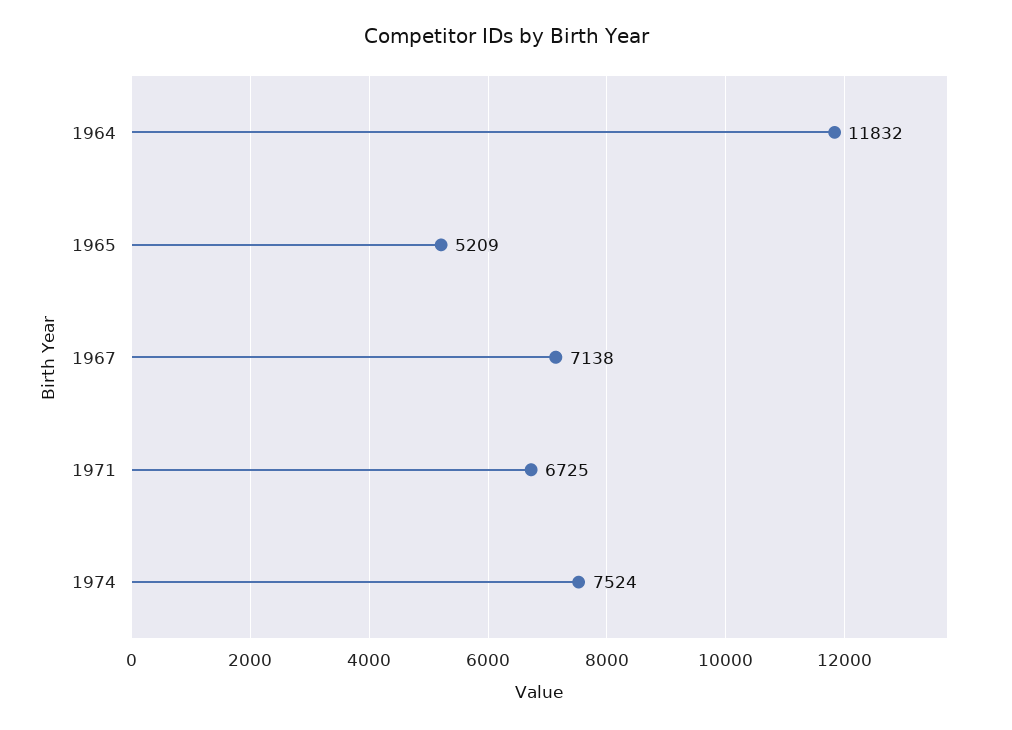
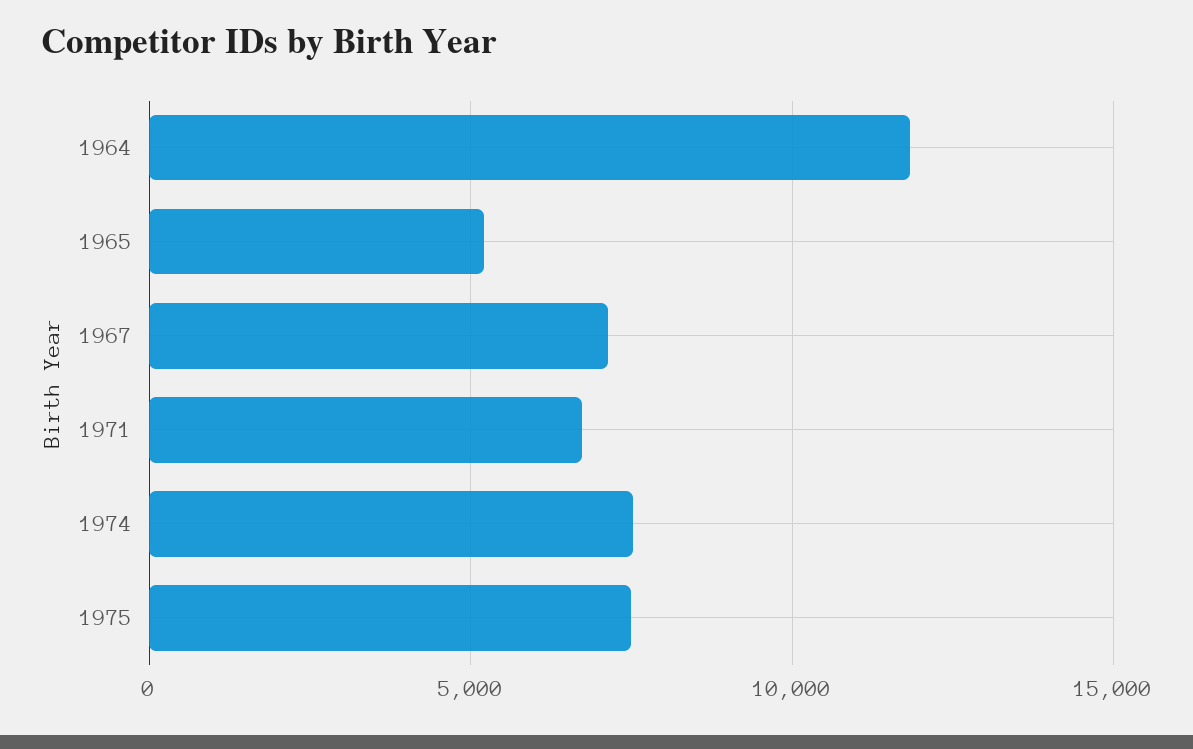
1975: none -> 7500

